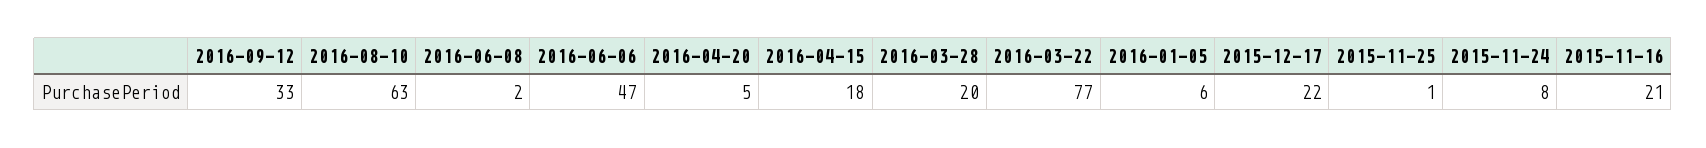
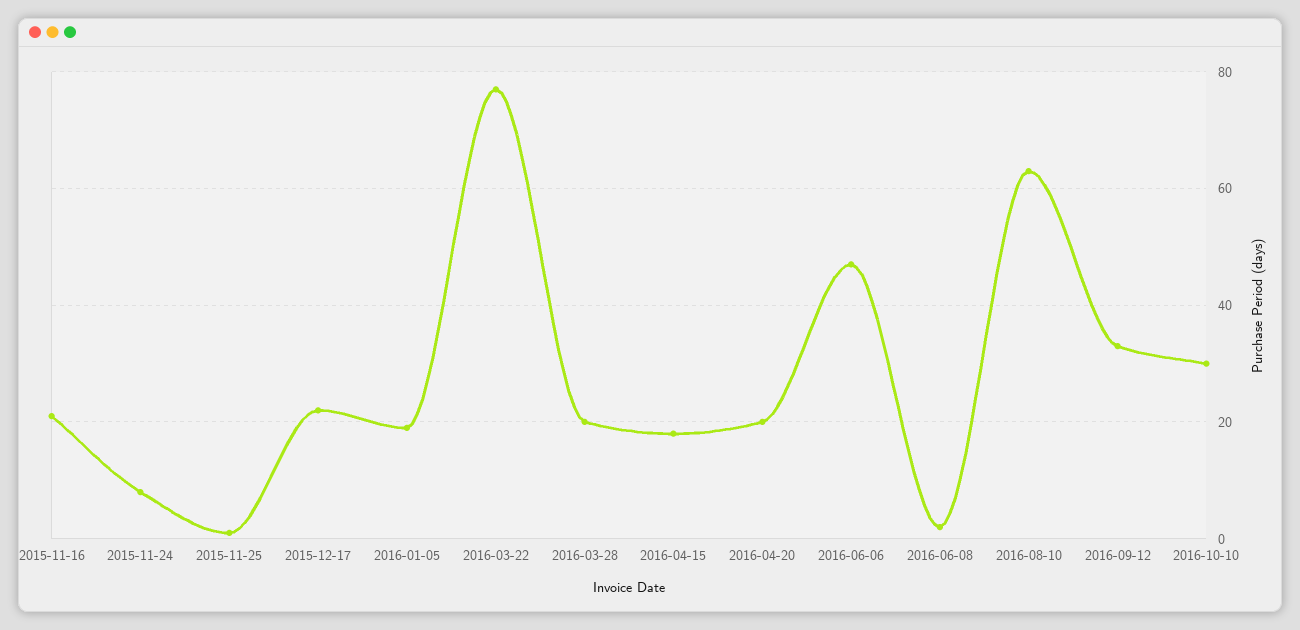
2016-04-20: 5 -> 20
2016-01-05: 6 -> 20
2016-10-10: none -> 30

